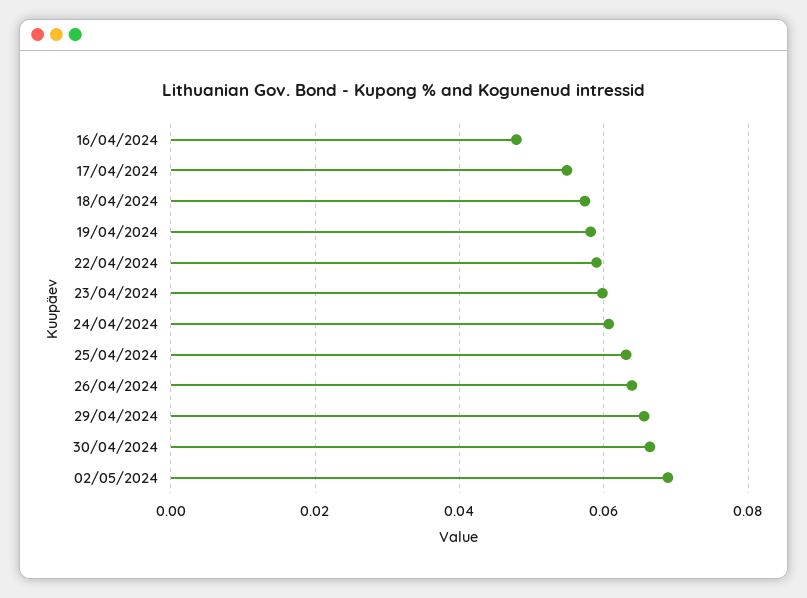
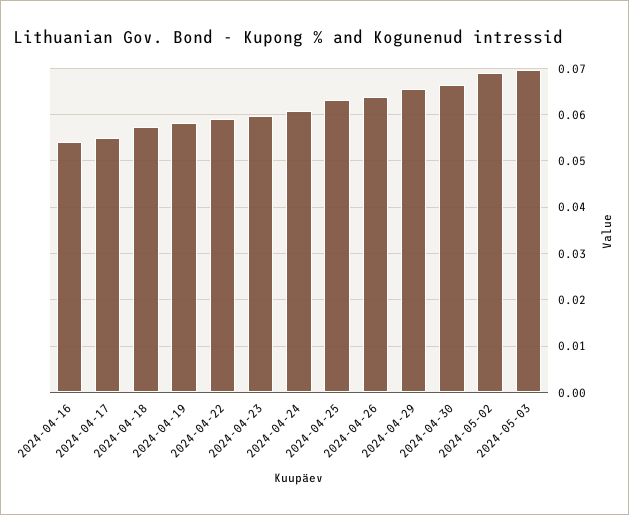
16/04/2024: 0.048 -> 0.054
2024-05-03: none -> 0.07

